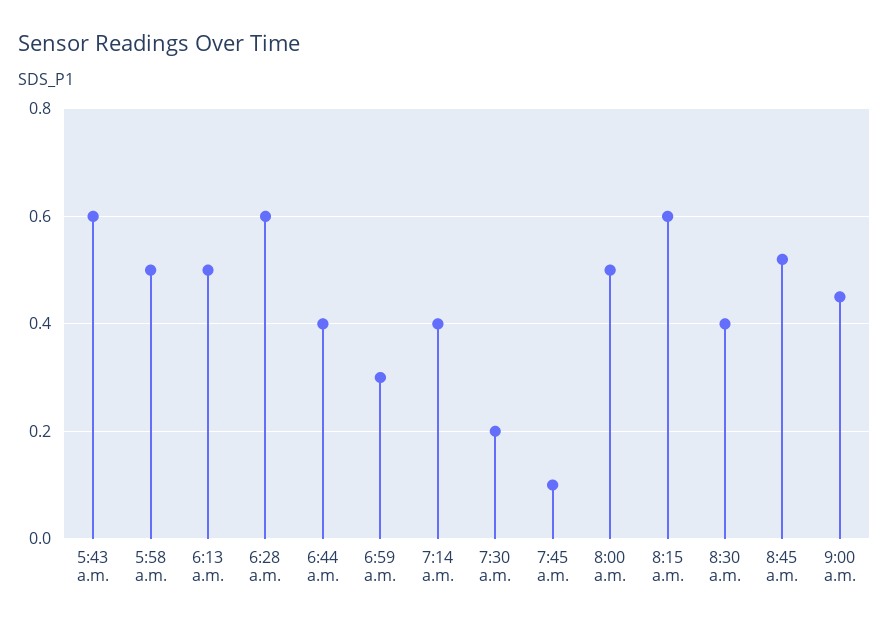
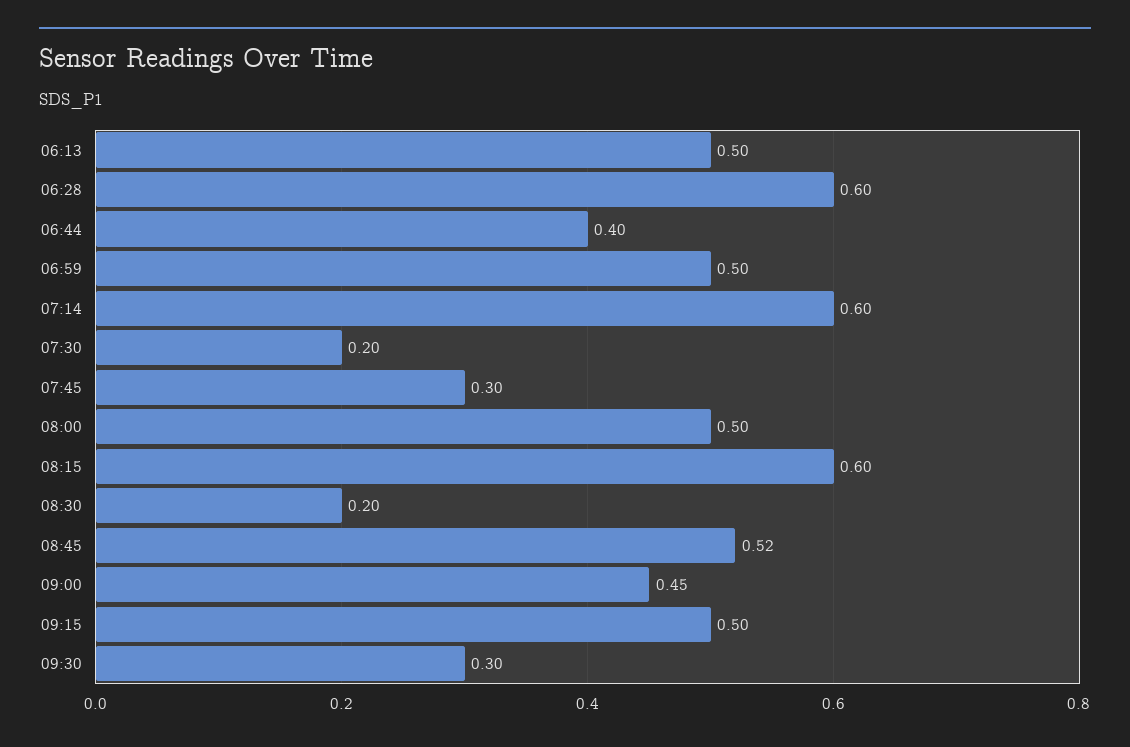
5:43 a.m.: 0.6 -> none
5:58 a.m.: 0.5 -> none
6:59 a.m.: 0.3 -> 0.5
7:14 a.m.: 0.4 -> 0.6
7:45 a.m.: 0.1 -> 0.3
8:30 a.m.: 0.4 -> 0.2
09:15: none -> 0.5
09:30: none -> 0.3

